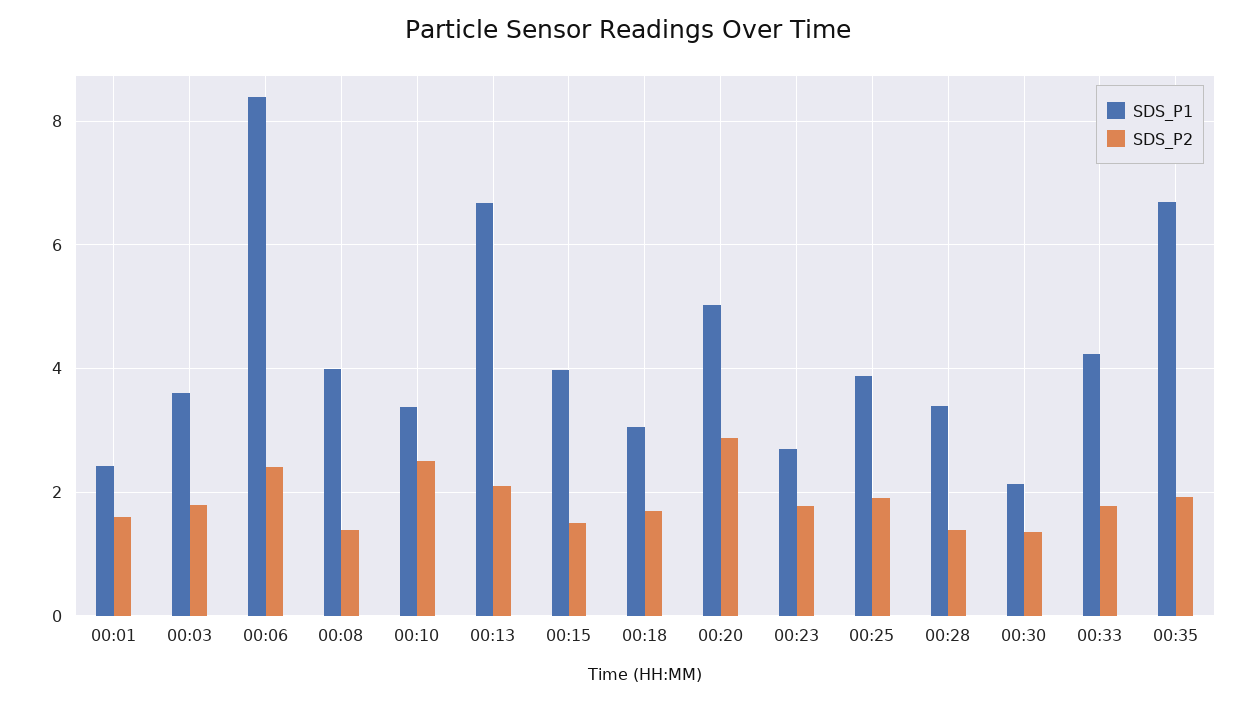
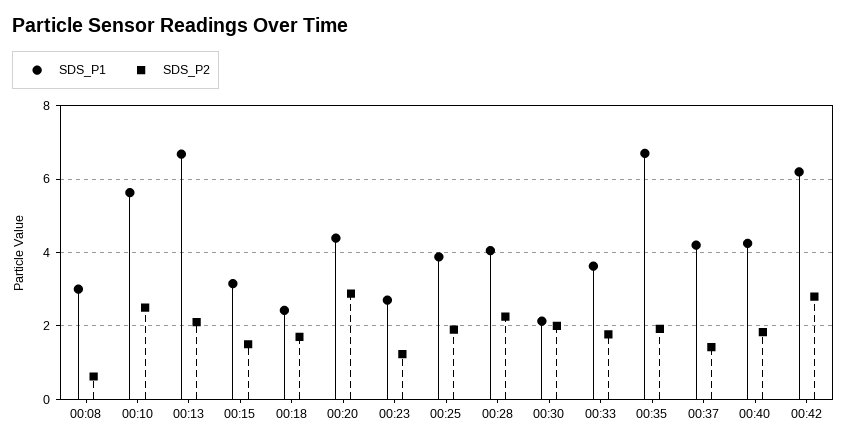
SDS_P1, 00:01: 2.4 -> none
SDS_P2, 00:01: 1.6 -> none
SDS_P1, 00:03: 3.6 -> none
SDS_P2, 00:03: 1.8 -> none
SDS_P1, 00:06: 8.4 -> none
SDS_P2, 00:06: 2.4 -> none
SDS_P1, 00:08: 4 -> 3
SDS_P2, 00:08: 1.4 -> 0.6
SDS_P1, 00:10: 3.4 -> 5.6
SDS_P1, 00:15: 4 -> 3.2
SDS_P1, 00:18: 3 -> 2.4
SDS_P1, 00:20: 5 -> 4.4
SDS_P2, 00:23: 1.8 -> 1.2
SDS_P1, 00:28: 3.4 -> 4
SDS_P2, 00:28: 1.4 -> 2.2
SDS_P2, 00:30: 1.4 -> 2
SDS_P1, 00:33: 4.2 -> 3.6
SDS_P1, 00:37: none -> 4.2
SDS_P2, 00:37: none -> 1.4
SDS_P1, 00:40: none -> 4.2
SDS_P2, 00:40: none -> 1.8
SDS_P1, 00:42: none -> 6.2
SDS_P2, 00:42: none -> 2.8

